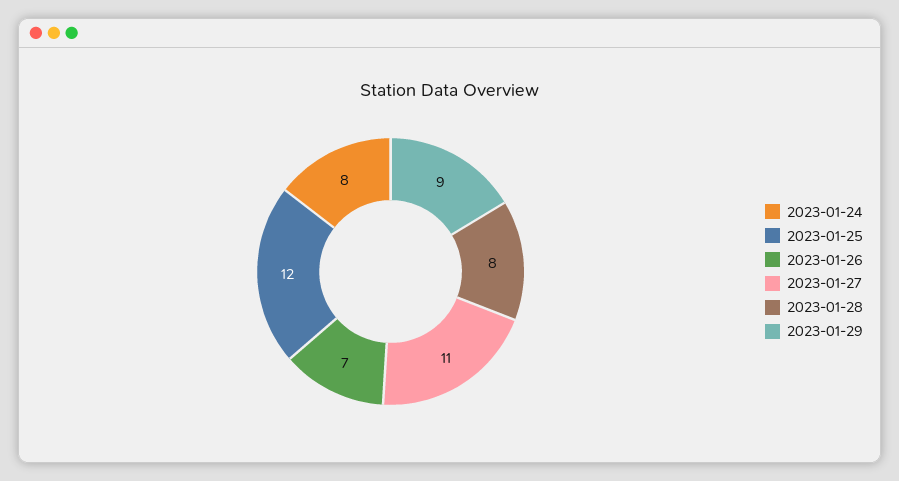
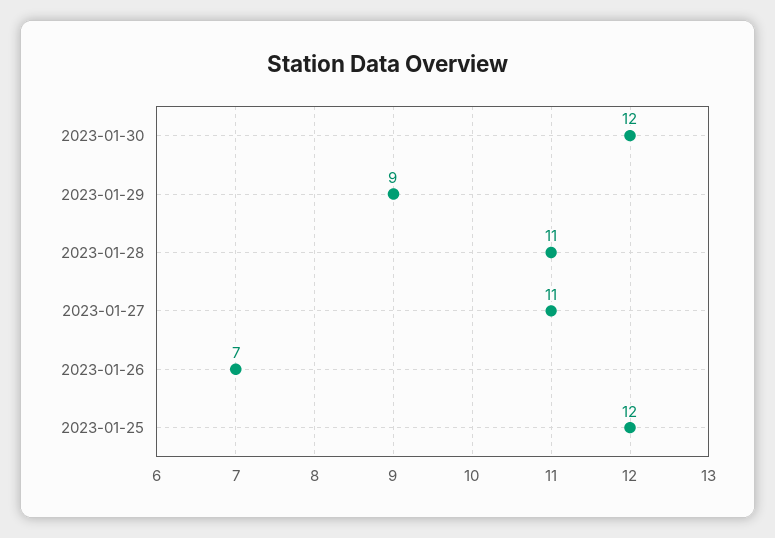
2023-01-24: 8 -> none
2023-01-28: 8 -> 11
2023-01-30: none -> 12

